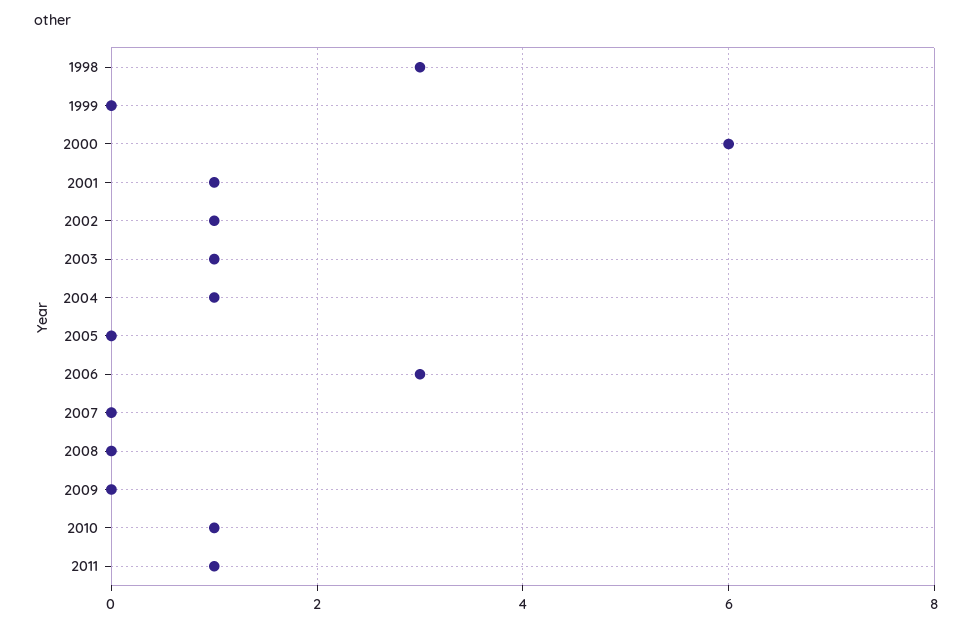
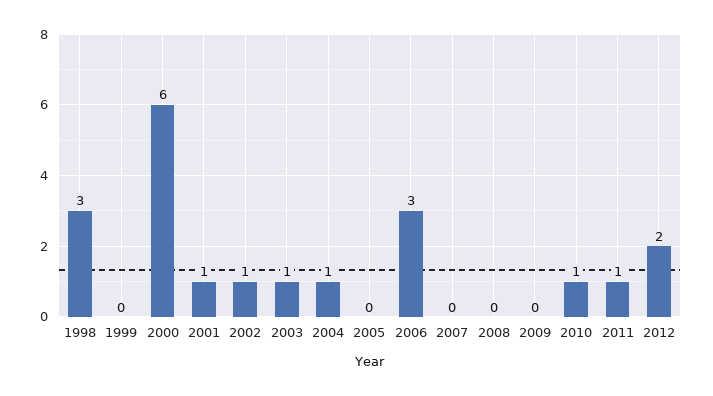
2012: none -> 2

